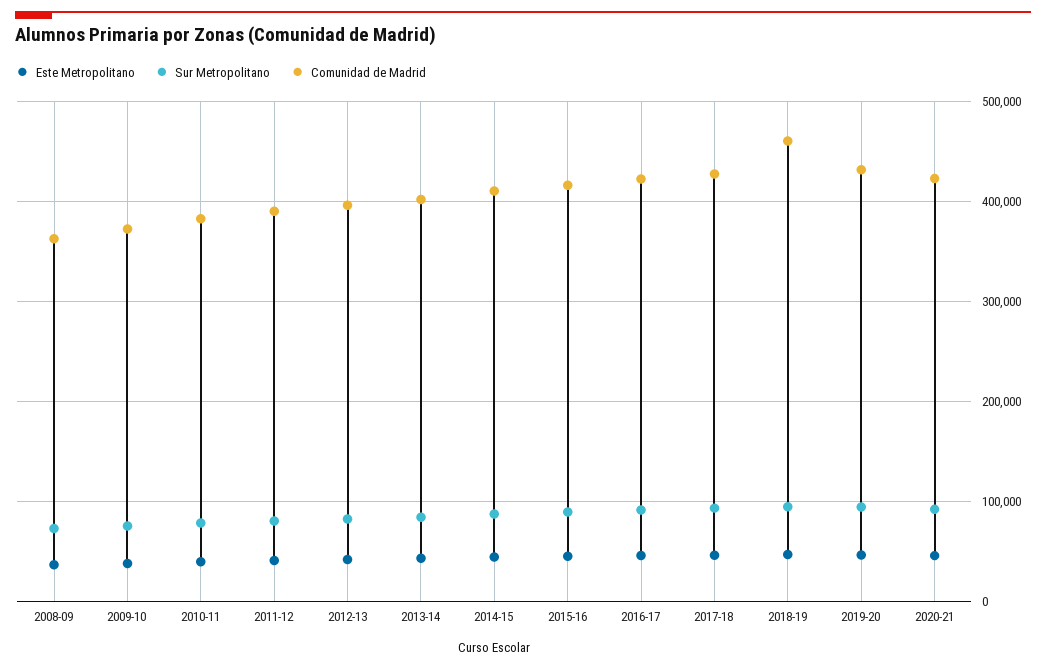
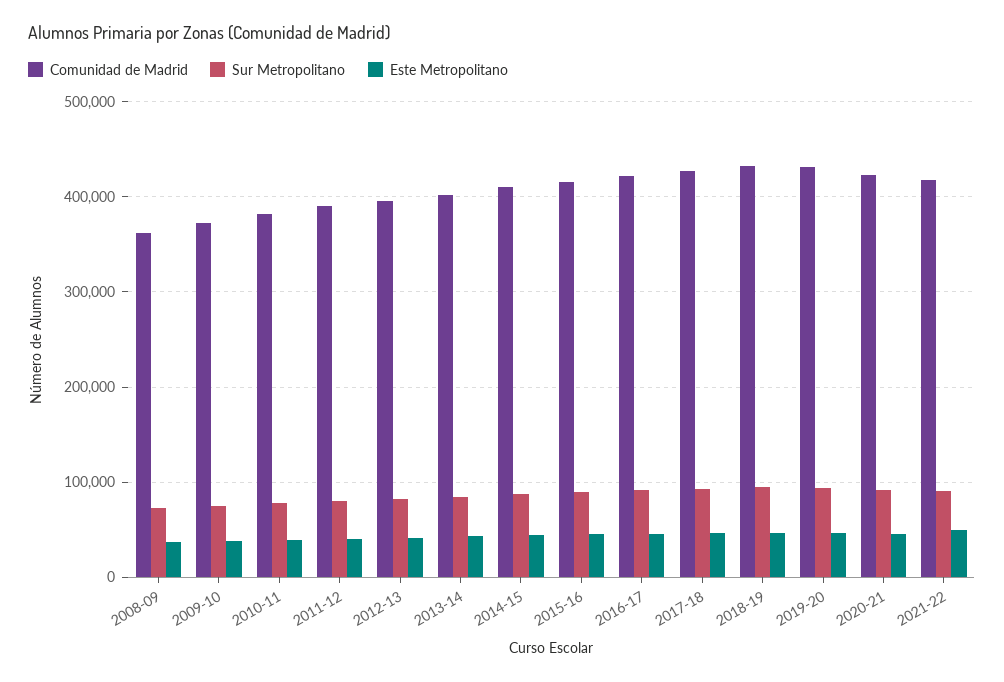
Comunidad de Madrid, 2018-19: 460000 -> 430000
Comunidad de Madrid, 2021-22: none -> 420000
Sur Metropolitano, 2021-22: none -> 90000
Este Metropolitano, 2021-22: none -> 50000

